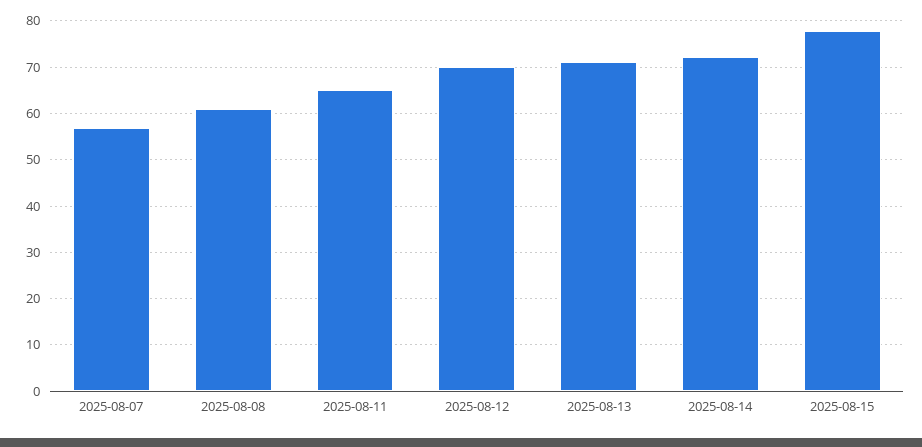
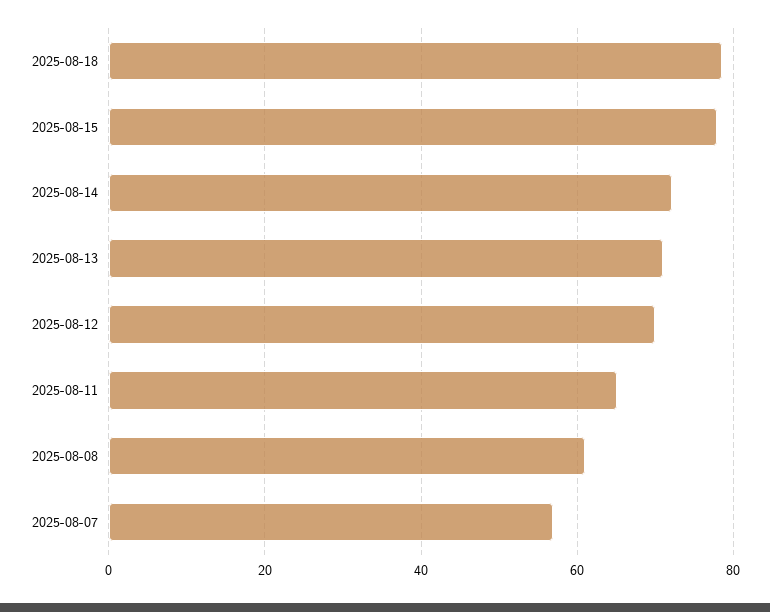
2025-08-18: none -> 78

